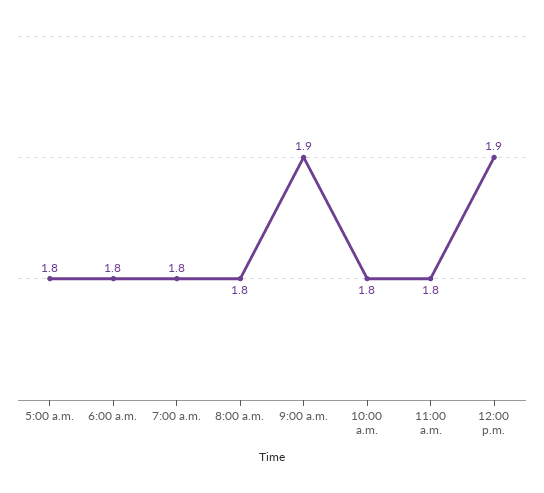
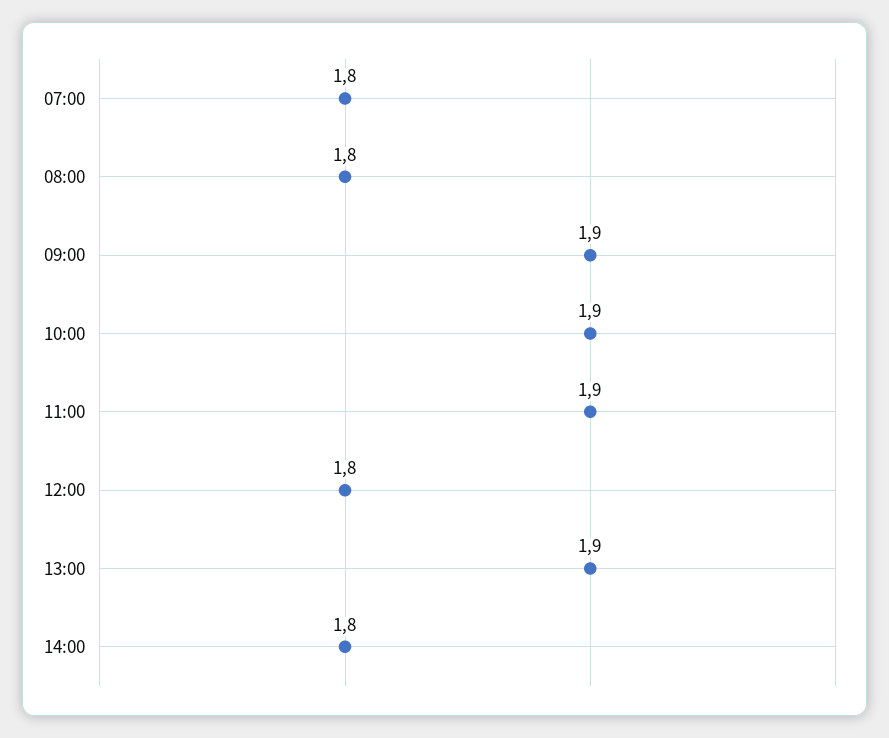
5:00 a.m.: 1.8 -> none
6:00 a.m.: 1.8 -> none
10:00 a.m.: 1.8 -> 1.9
11:00 a.m.: 1.8 -> 1.9
12:00 p.m.: 1.9 -> 1.8
13:00: none -> 1.9
14:00: none -> 1.8

